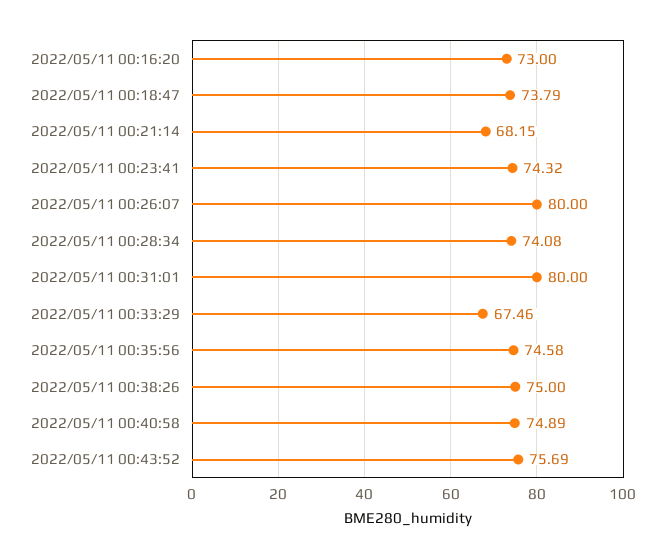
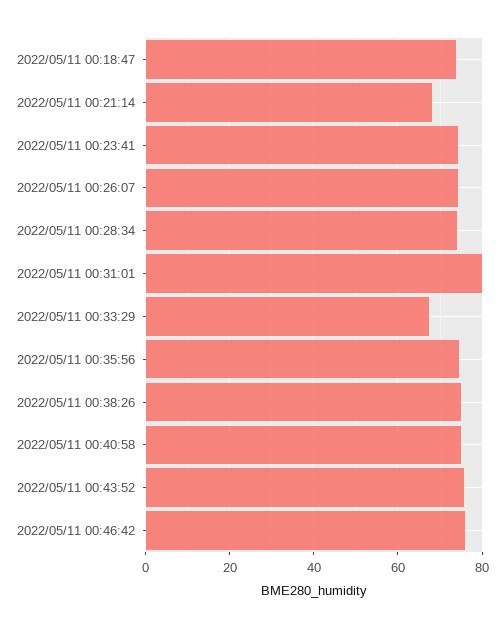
2022/05/11 00:16:20: 73 -> none
2022/05/11 00:26:07: 80 -> 74
2022/05/11 00:46:42: none -> 76

